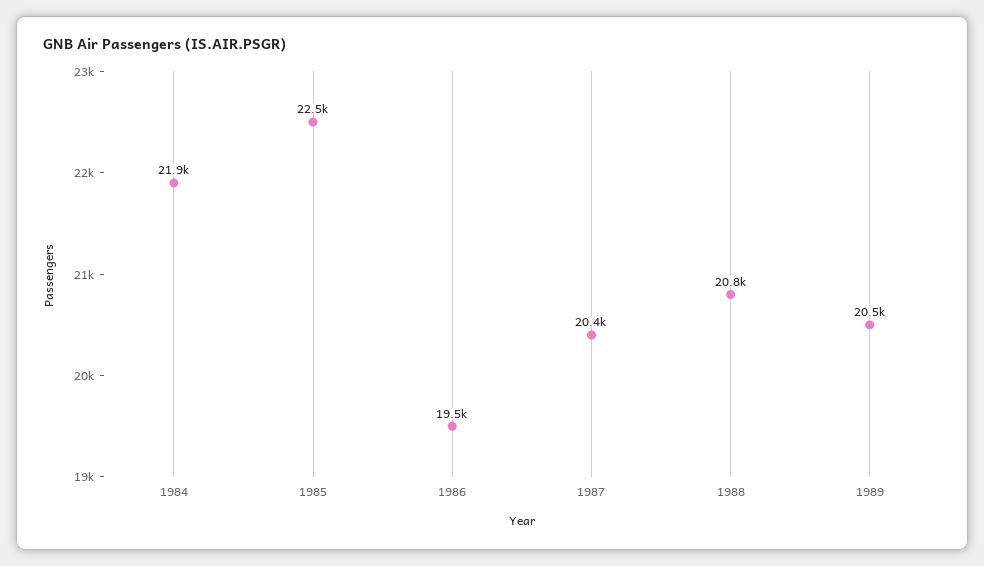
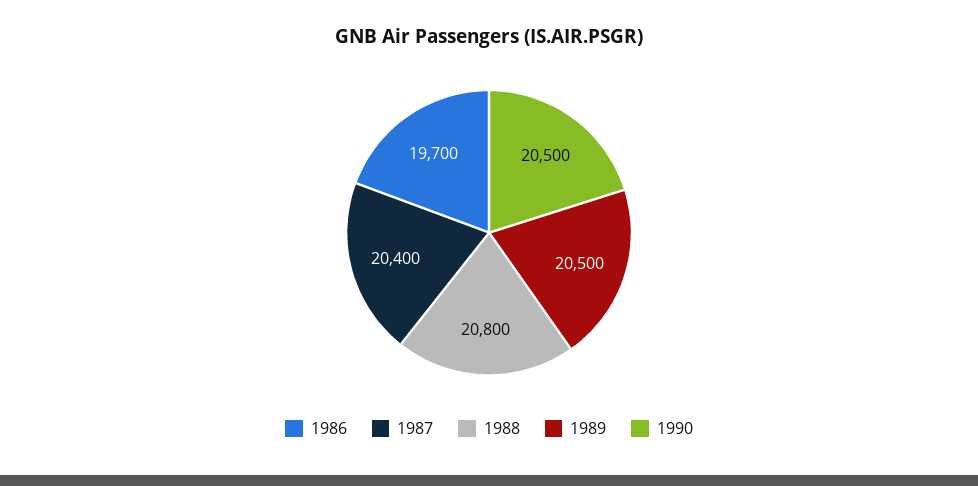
1984: 21900 -> none
1985: 22500 -> none
1986: 19500 -> 19700
1990: none -> 20500

